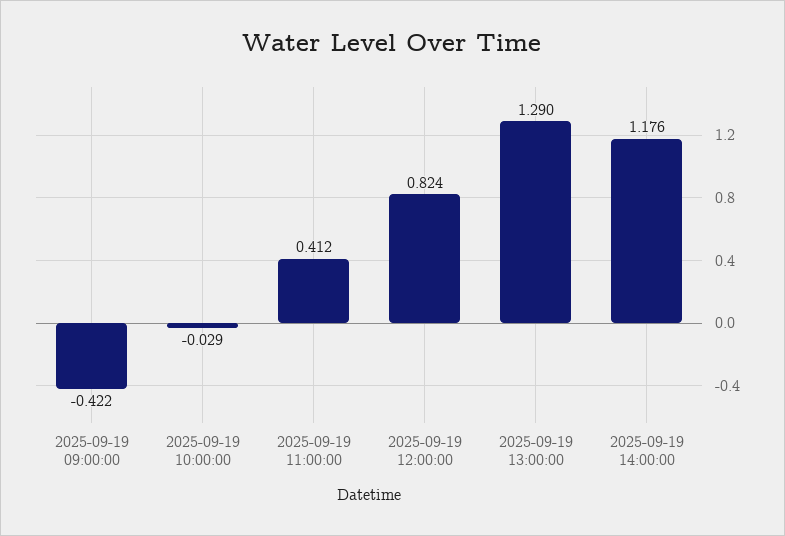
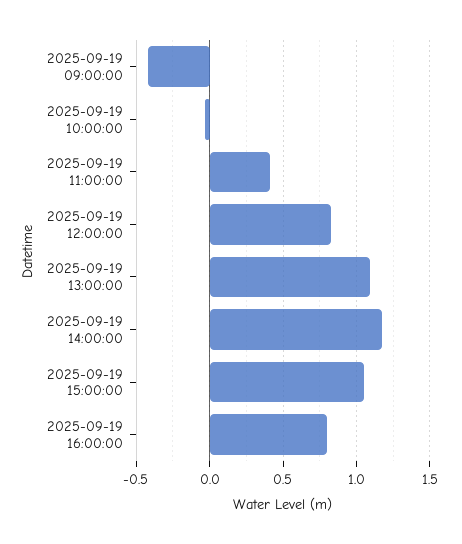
2025-09-19 13:00:00: 1.29 -> 1.1
2025-09-19 15:00:00: none -> 1.05
2025-09-19 16:00:00: none -> 0.8

